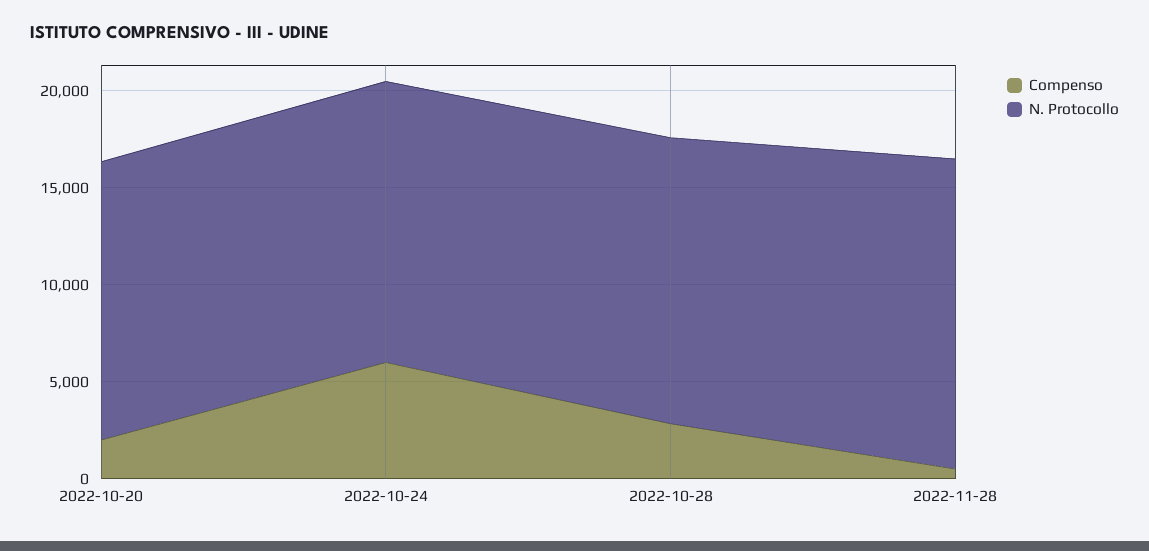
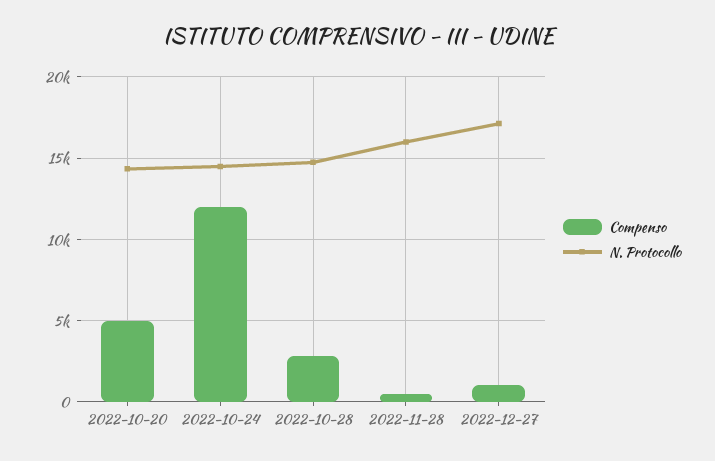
Compenso, 2022-10-20: 2000 -> 5000
Compenso, 2022-10-24: 6000 -> 12000
Compenso, 2022-12-27: none -> 1000
N. Protocollo, 2022-12-27: none -> 17000

